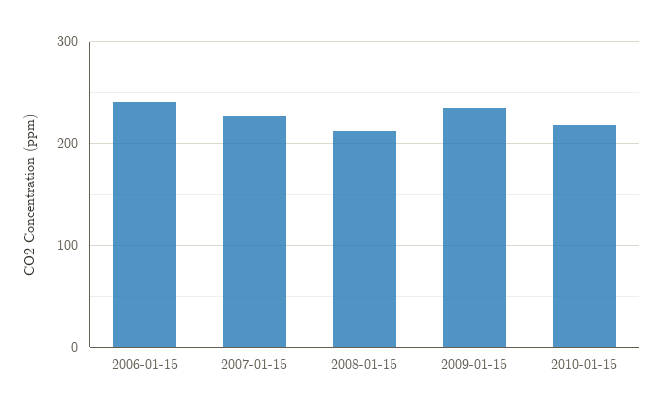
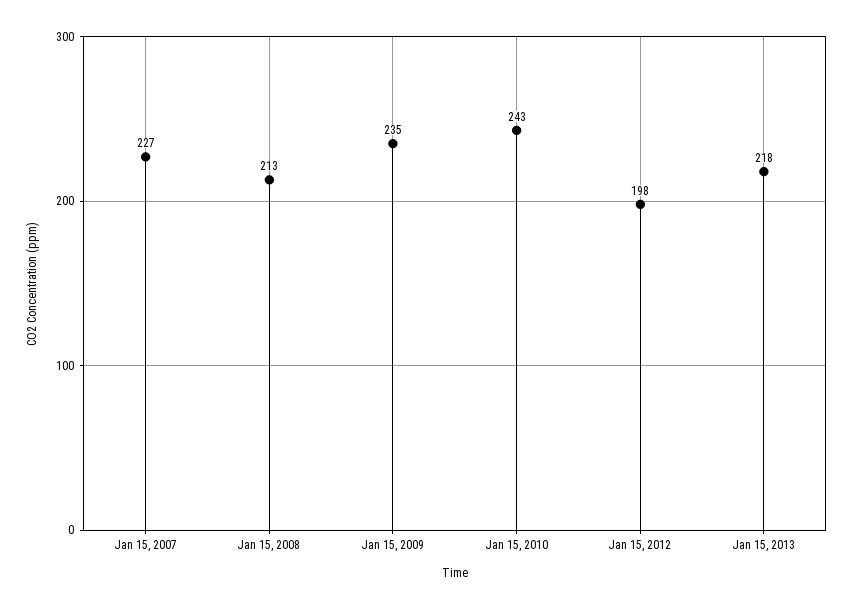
2006-01-15: 240 -> none
2010-01-15: 220 -> 243
Jan 15, 2012: none -> 198
Jan 15, 2013: none -> 218

